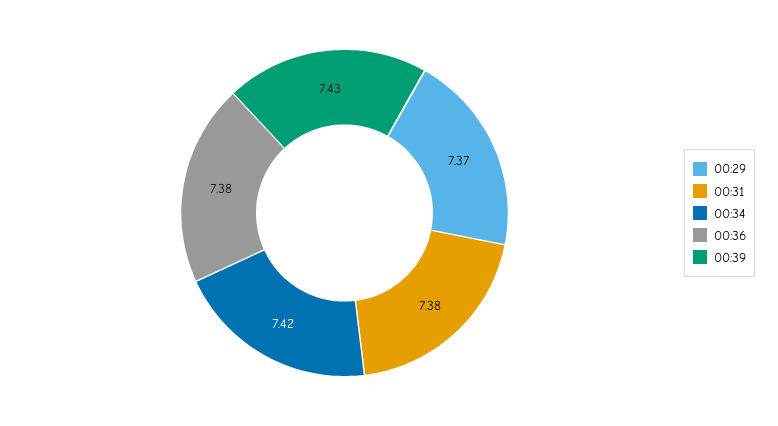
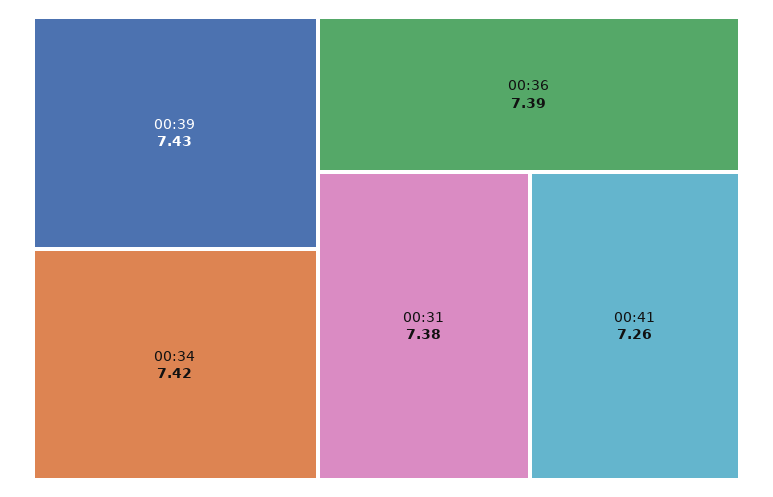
00:29: 7.37 -> none
00:36: 7.38 -> 7.39
00:41: none -> 7.26

